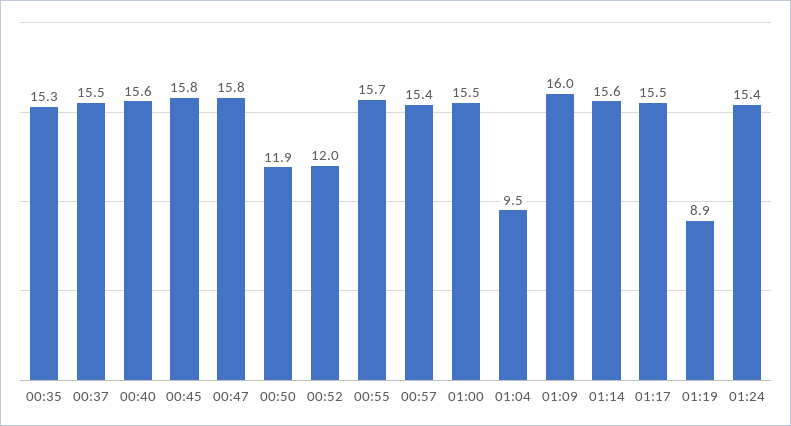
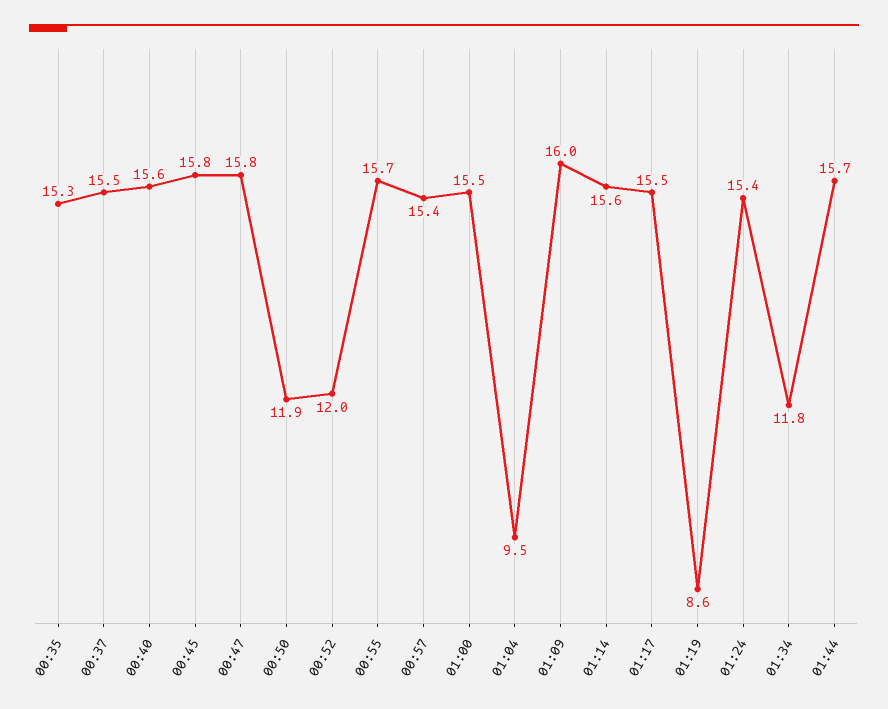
01:19: 8.9 -> 8.6
01:34: none -> 11.8
01:44: none -> 15.7

